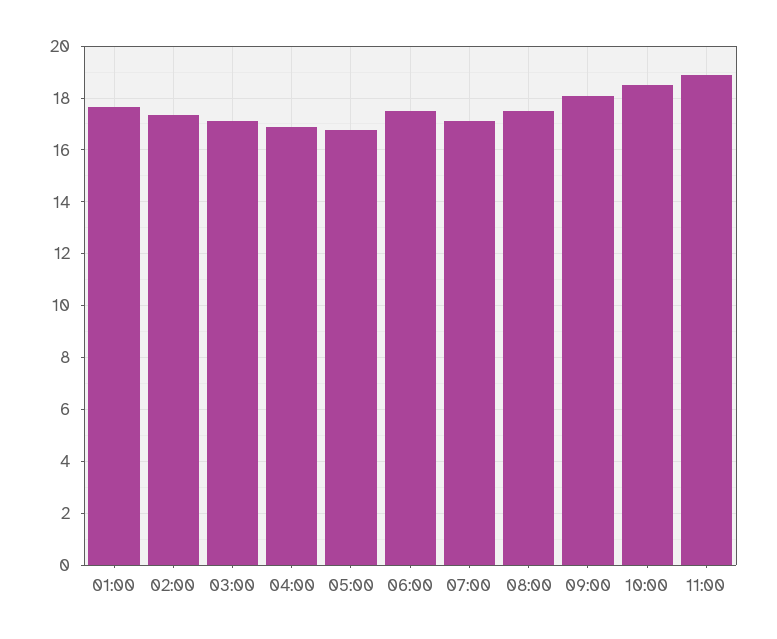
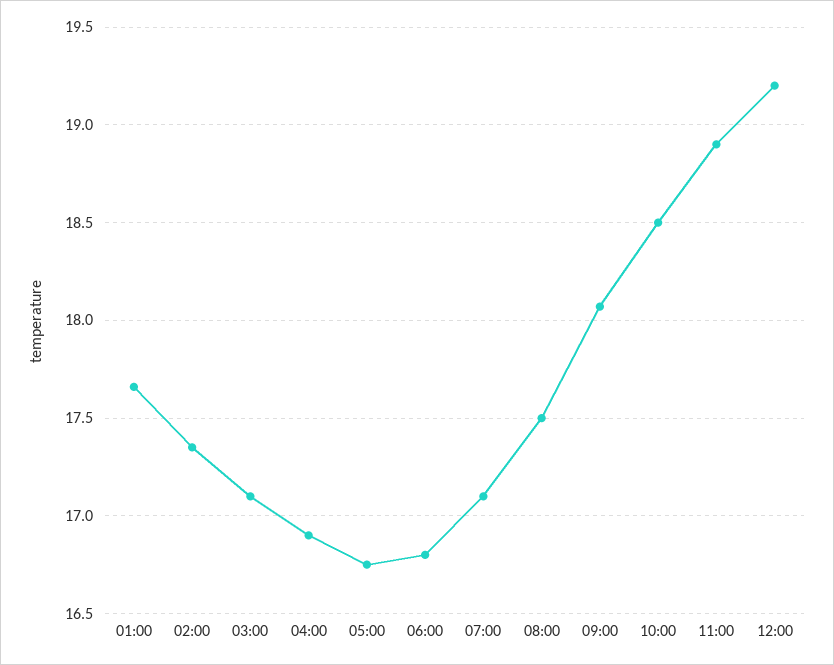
06:00: 17.5 -> 16.8
12:00: none -> 19.2

